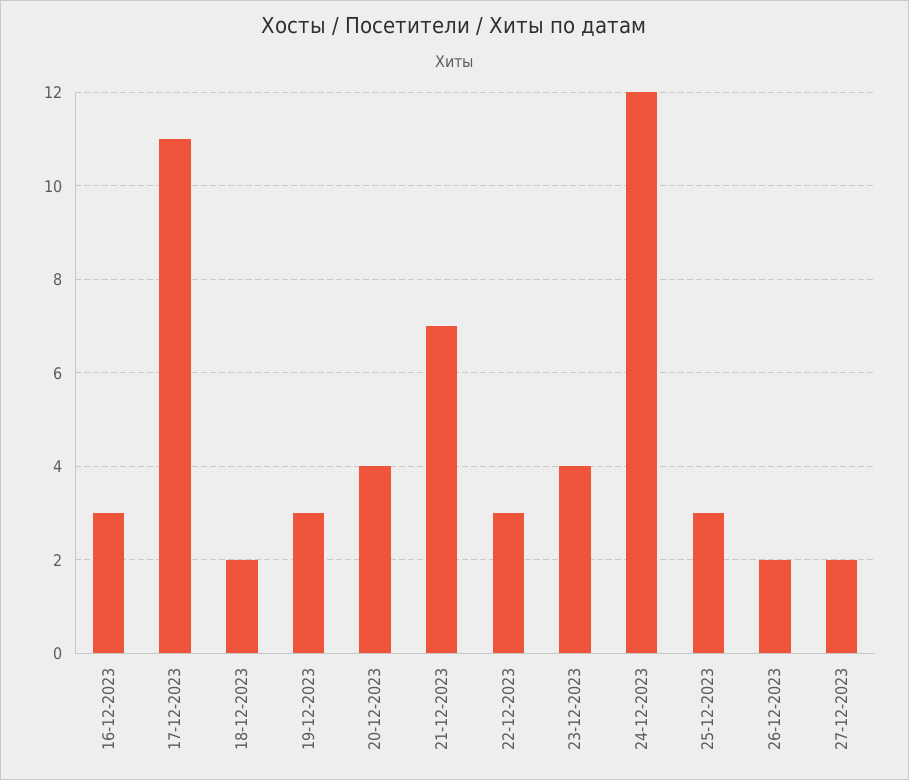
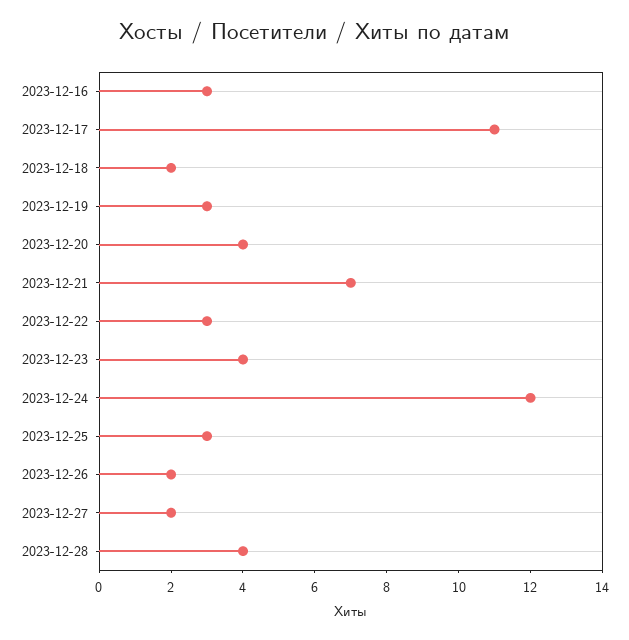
2023-12-28: none -> 4

